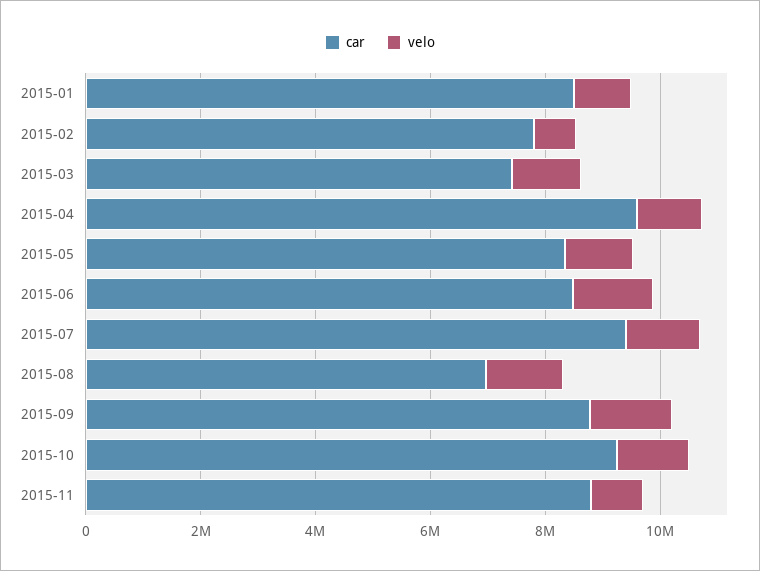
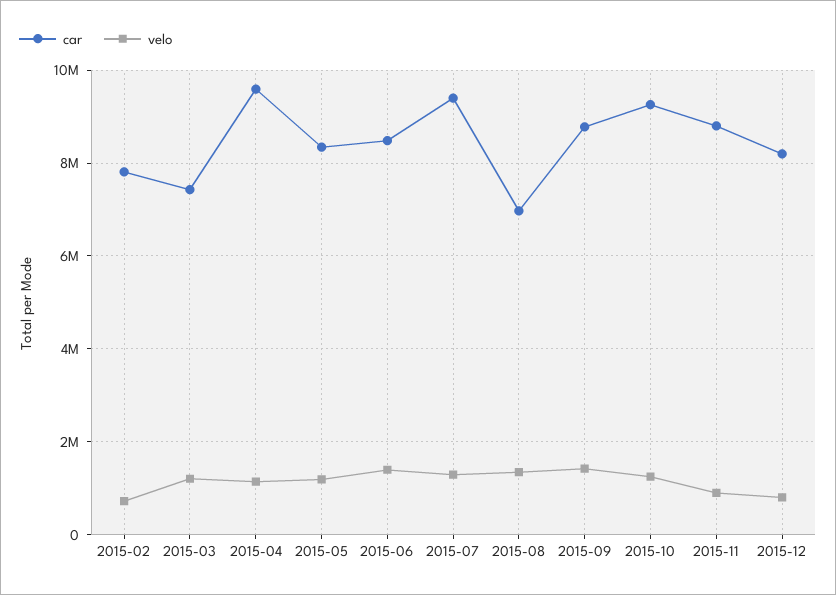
car, 2015-01: 8500000 -> none
velo, 2015-01: 1000000 -> none
car, 2015-12: none -> 8200000
velo, 2015-12: none -> 800000

